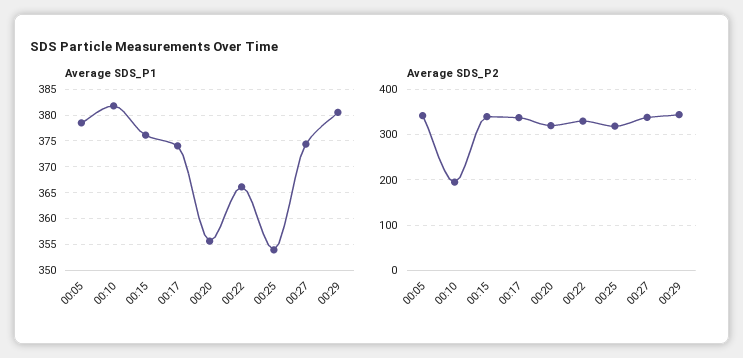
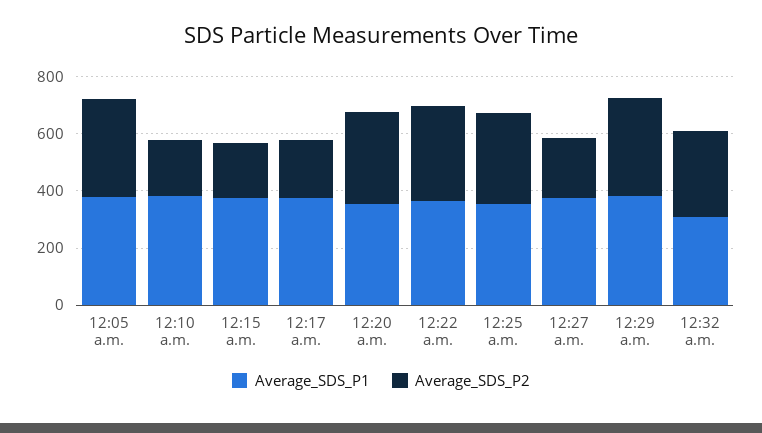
Average SDS_P2, 00:15: 340 -> 200
Average SDS_P2, 00:17: 340 -> 200
Average SDS_P2, 00:27: 340 -> 200
Average SDS_P1, 12:32 a.m.: none -> 300
Average SDS_P2, 12:32 a.m.: none -> 300

